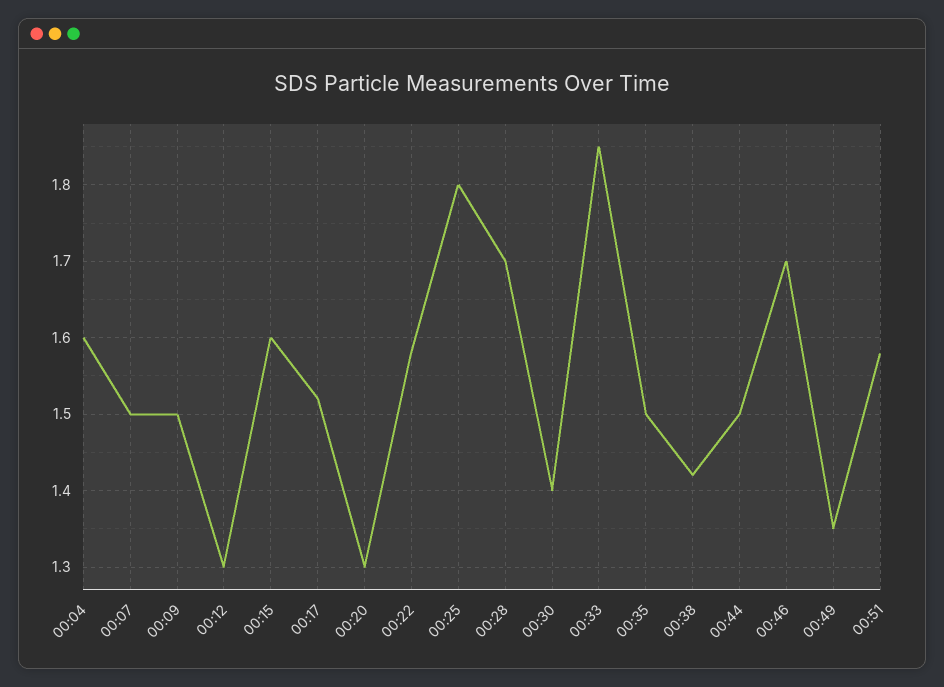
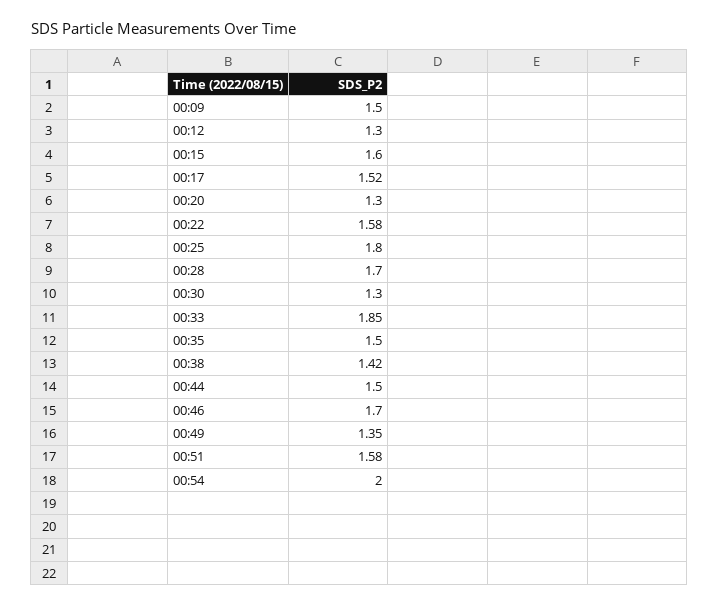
00:04: 1.6 -> none
00:07: 1.5 -> none
00:30: 1.4 -> 1.3
00:54: none -> 2

